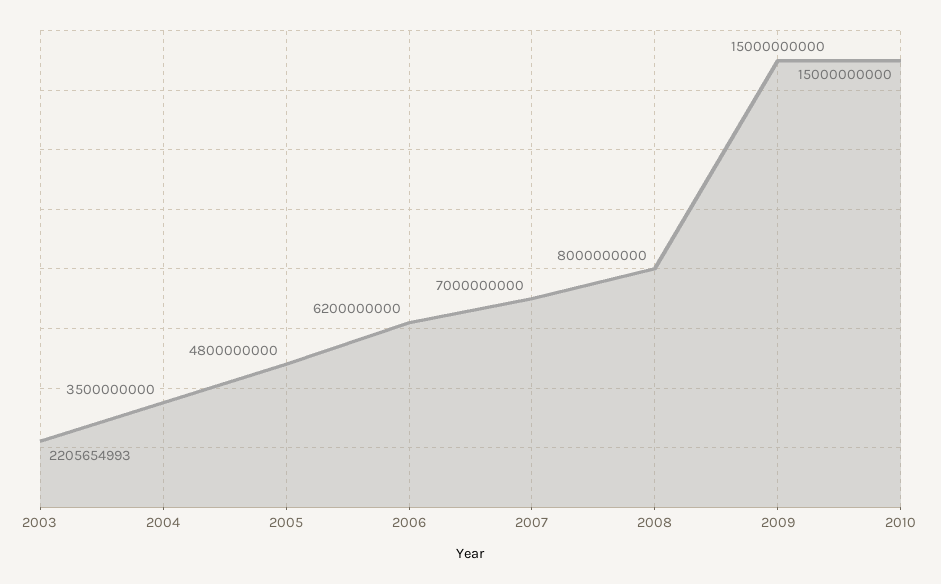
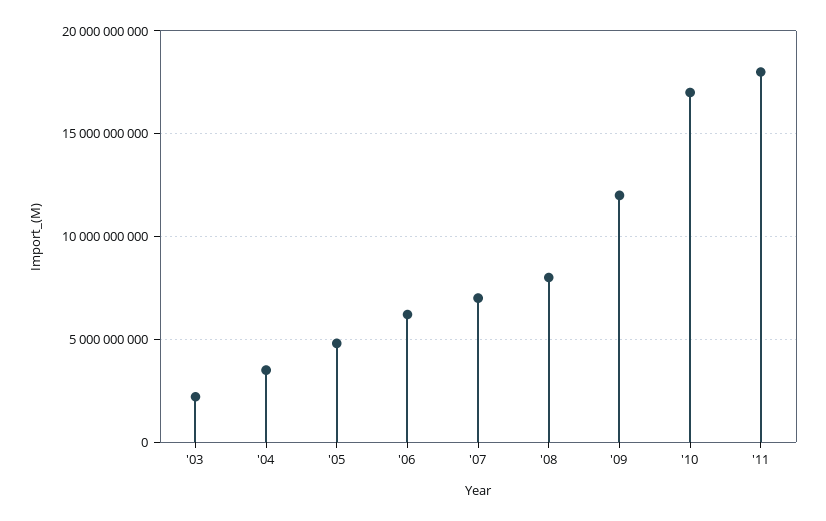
2009: 15000000000 -> 12000000000
2010: 15000000000 -> 17000000000
'11: none -> 18000000000

